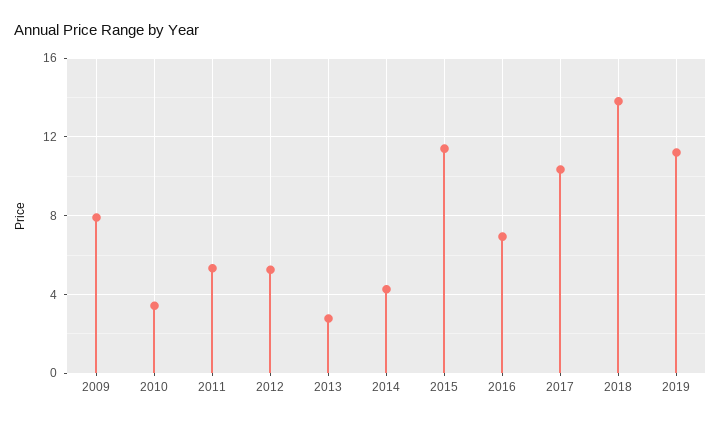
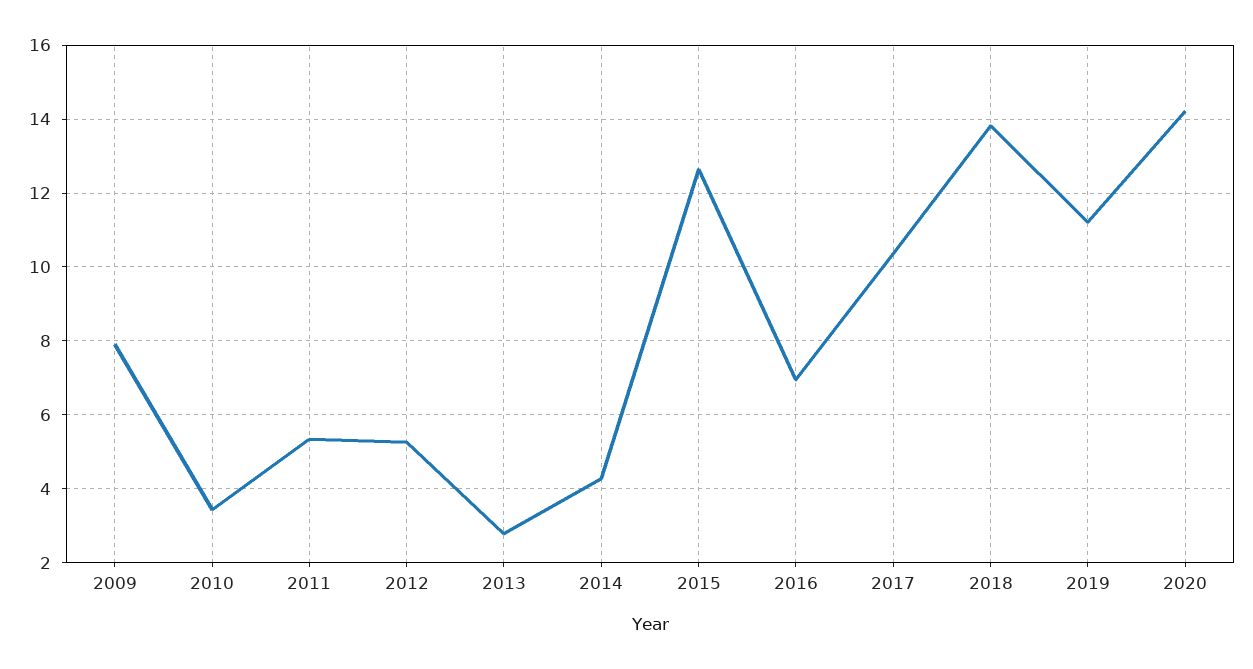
2015: 11.5 -> 12.6
2020: none -> 14.2

